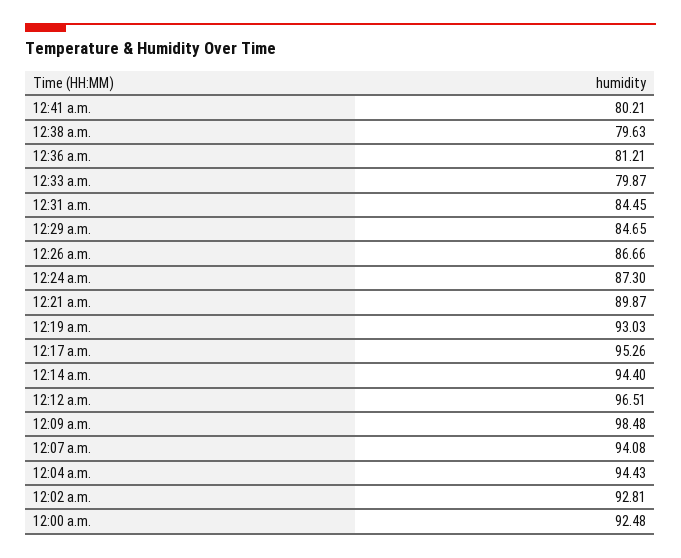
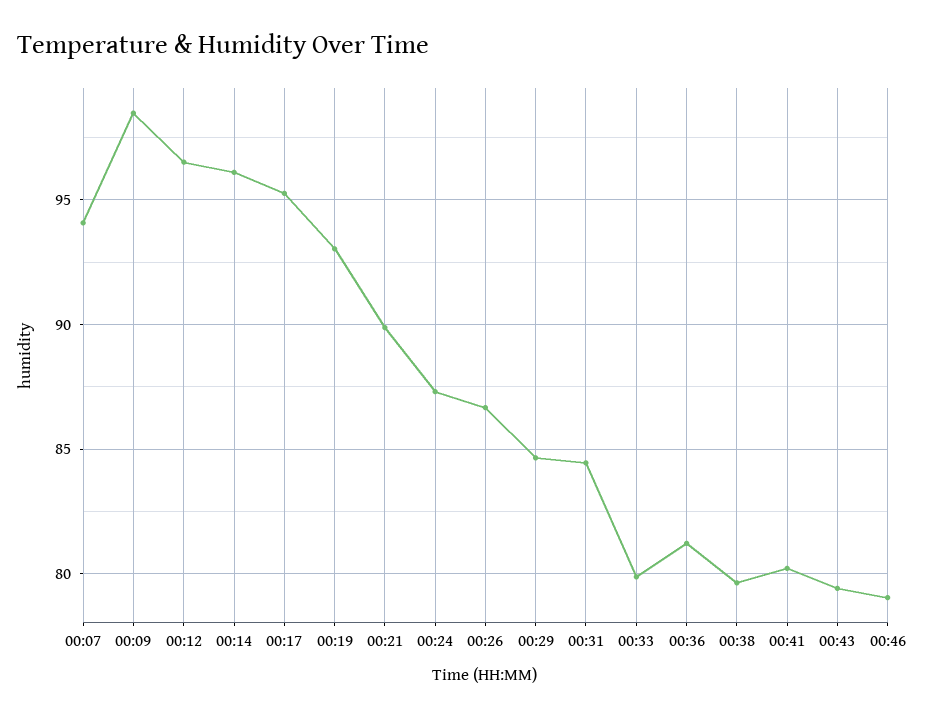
12:14 a.m.: 94.4 -> 96
12:04 a.m.: 94.43 -> none
12:02 a.m.: 92.81 -> none
12:00 a.m.: 92.48 -> none
00:43: none -> 79.5
00:46: none -> 79

